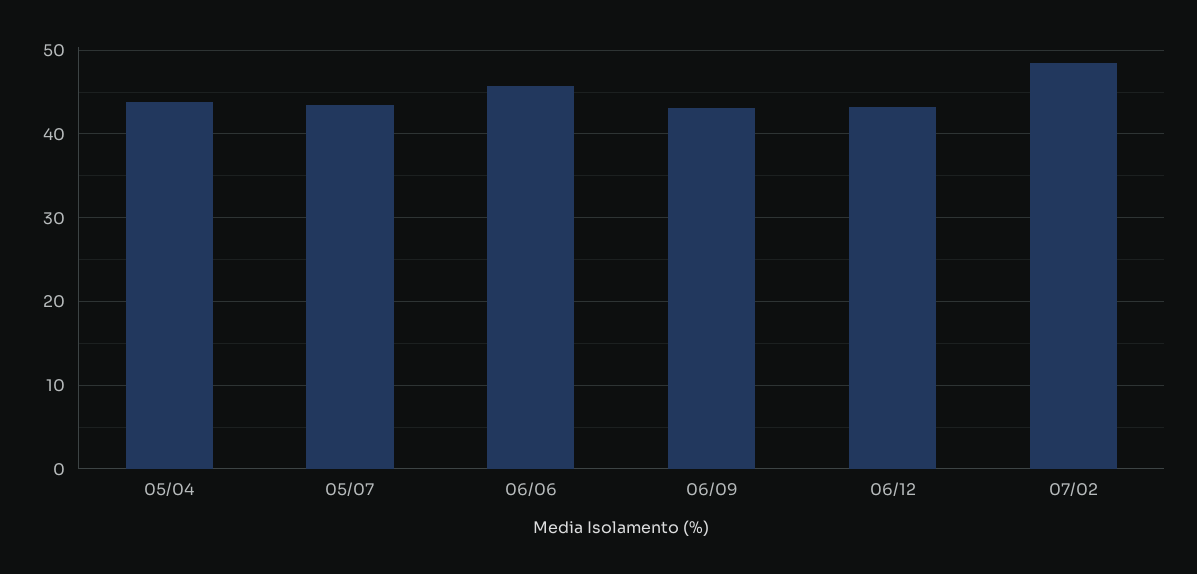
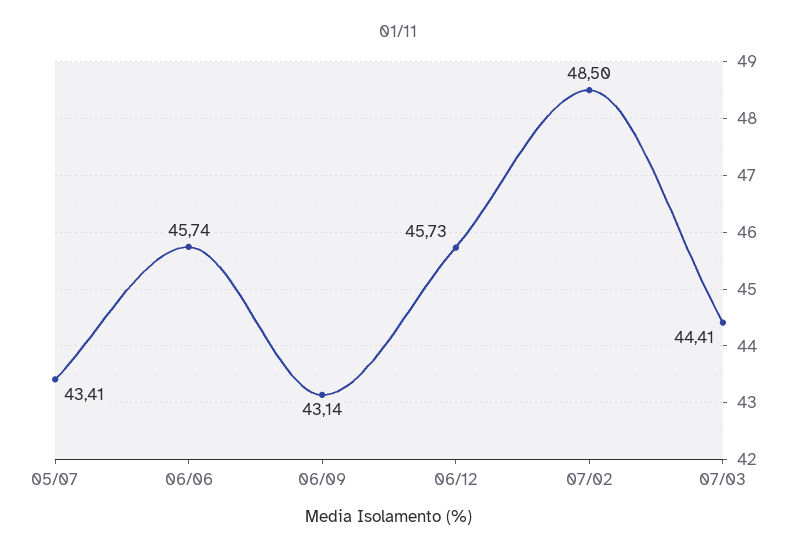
05/04: 44 -> none
06/12: 43 -> 45.73
07/03: none -> 44.41

